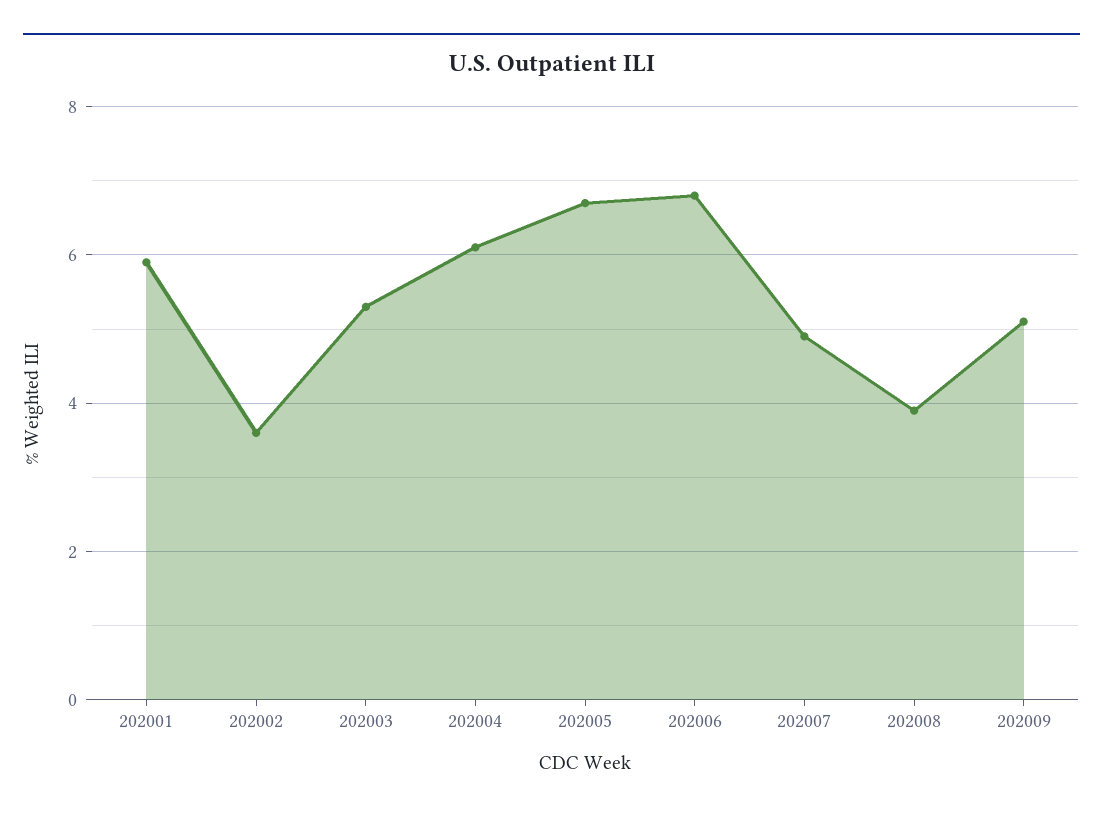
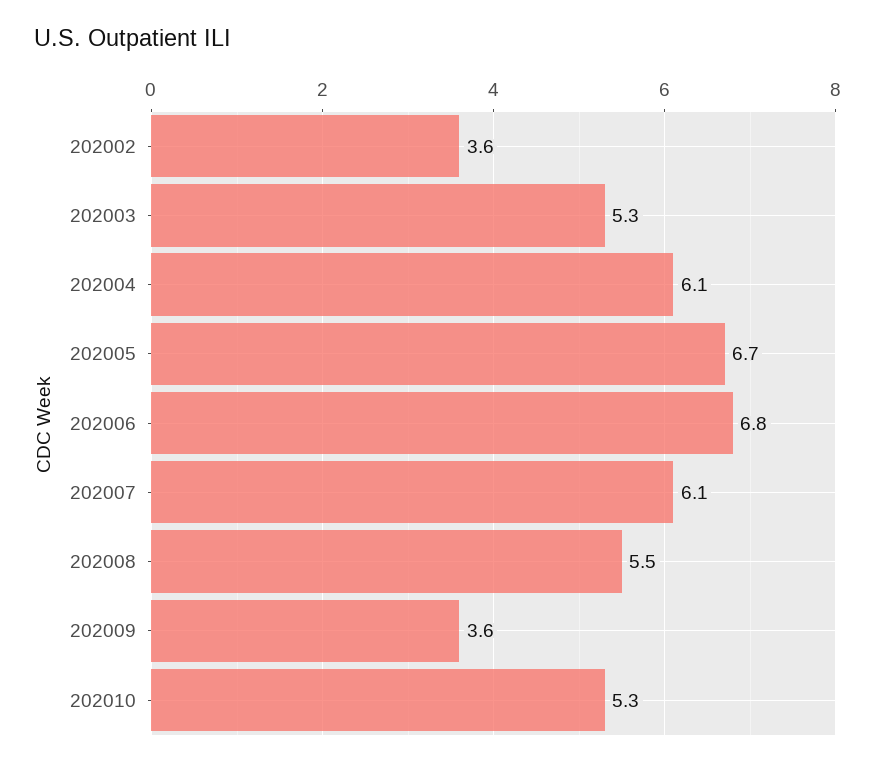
202001: 6 -> none
202007: 5 -> 6.1
202008: 4 -> 5.5
202009: 5 -> 3.6
202010: none -> 5.3

